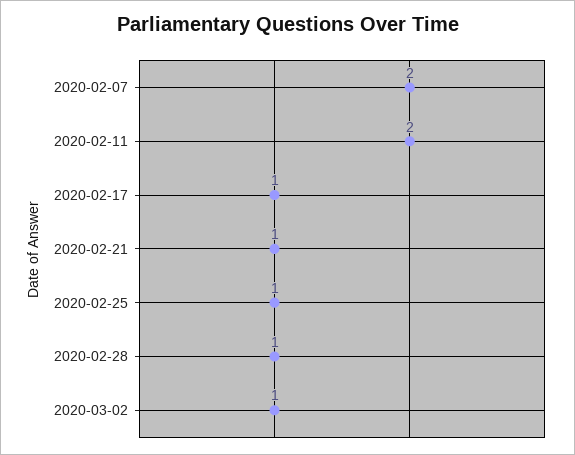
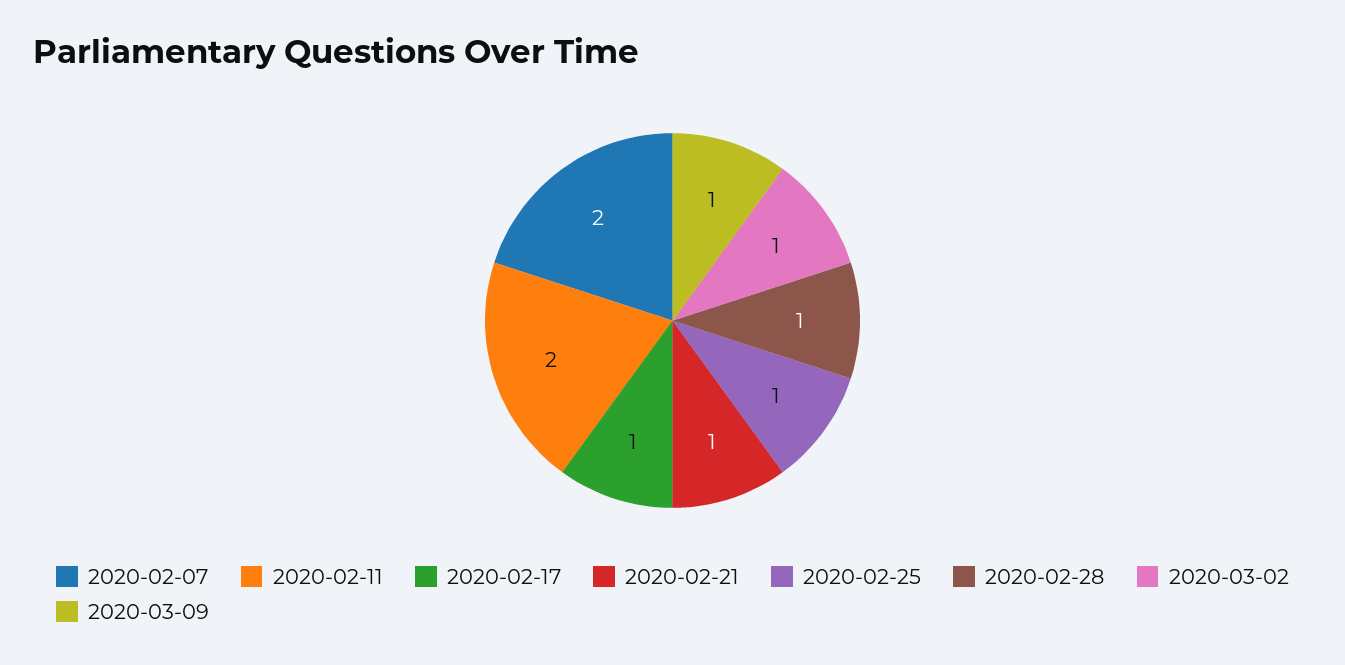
2020-03-09: none -> 1

